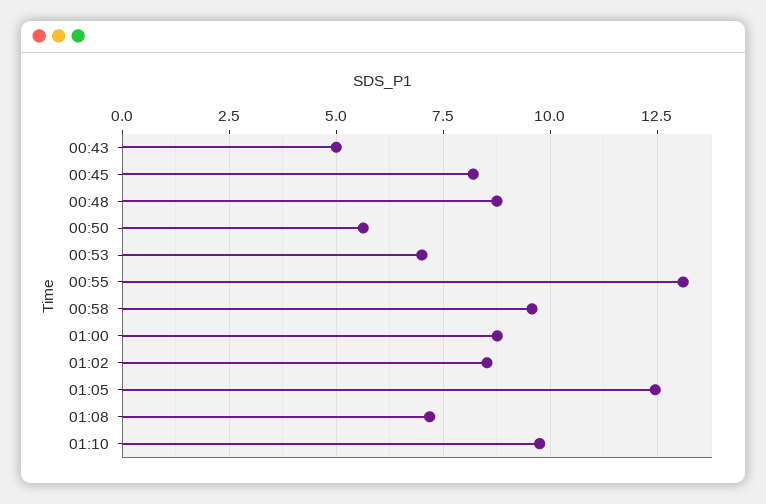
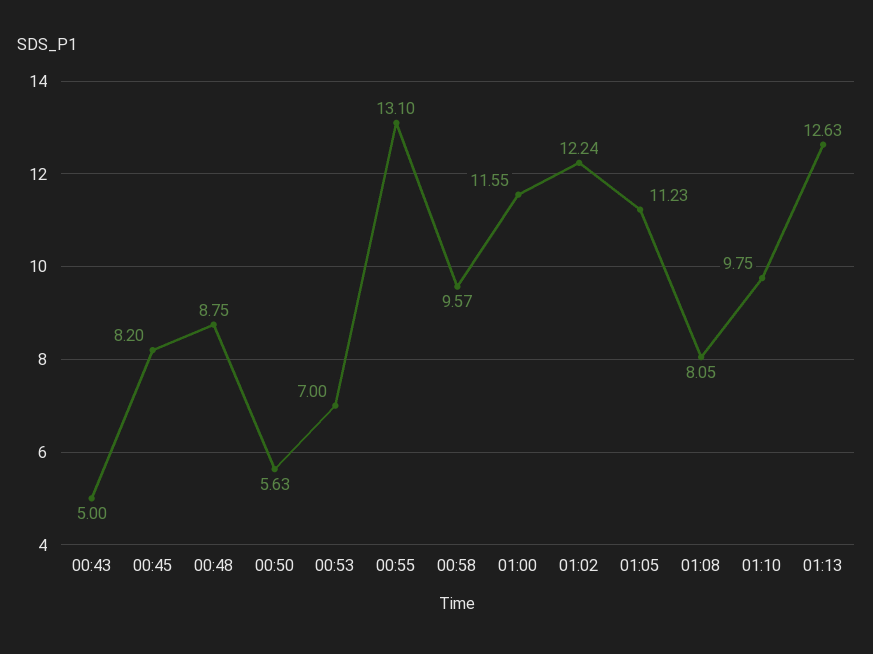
01:00: 8.75 -> 11.55
01:02: 8.5 -> 12.24
01:05: 12.5 -> 11.23
01:08: 7.25 -> 8.05
01:13: none -> 12.63

